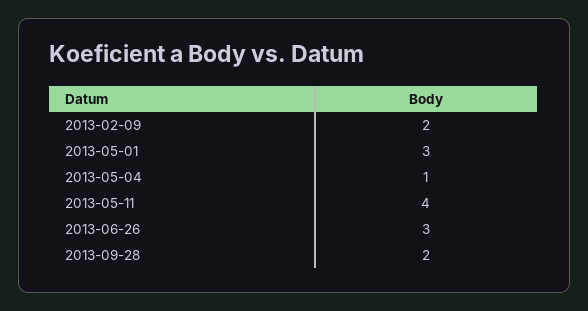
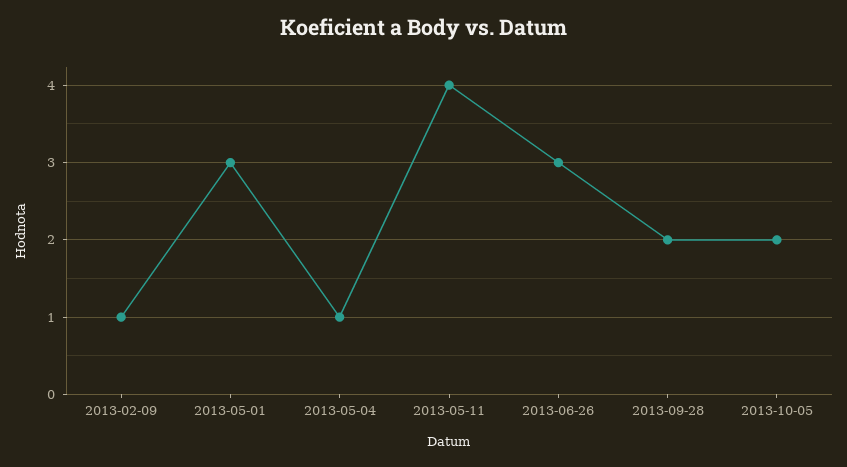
2013-02-09: 2 -> 1
2013-10-05: none -> 2

